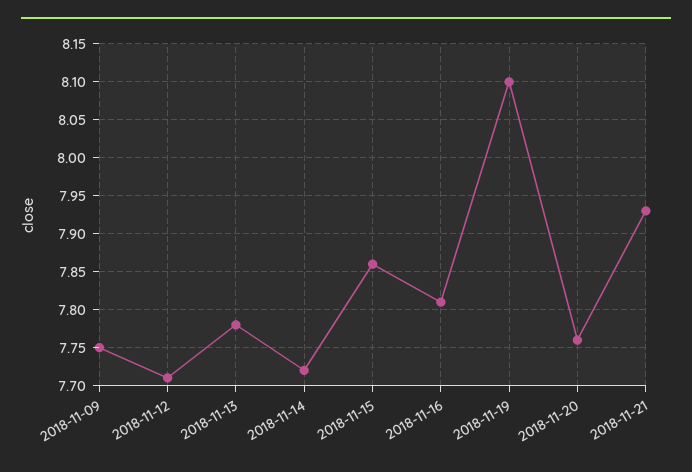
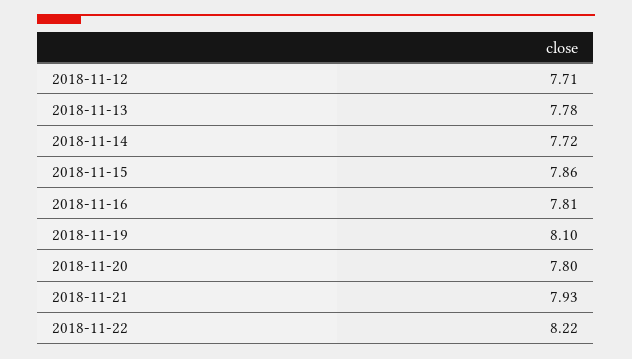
2018-11-09: 7.75 -> none
2018-11-20: 7.76 -> 7.8
2018-11-22: none -> 8.22

